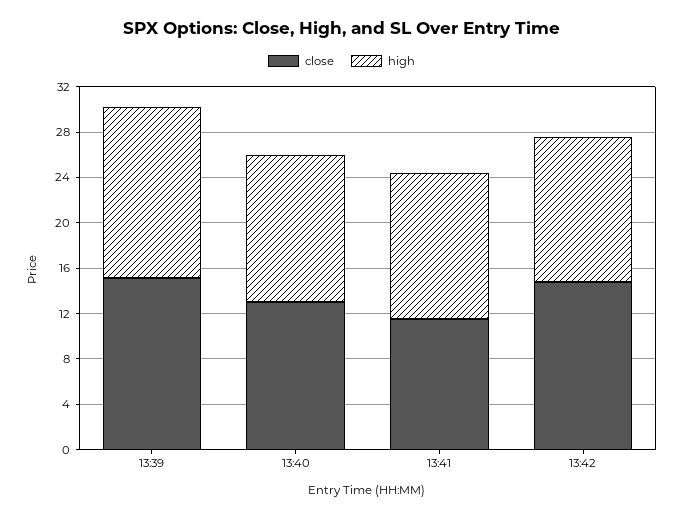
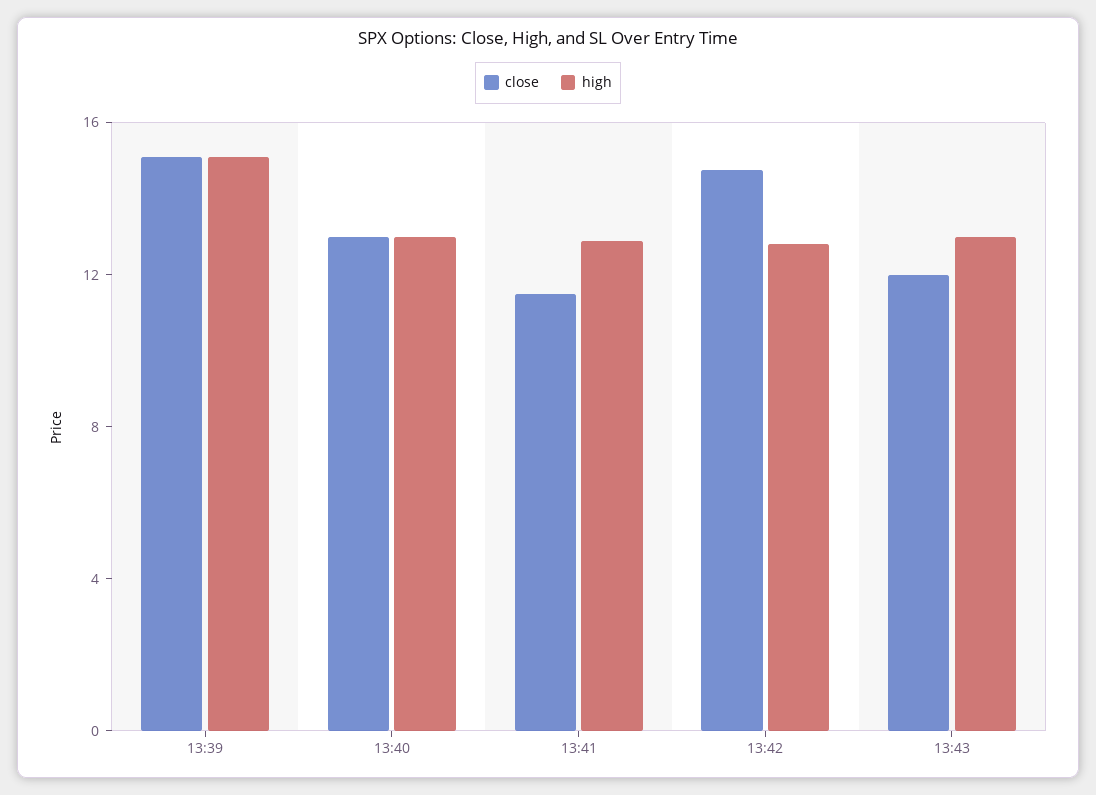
close, 13:43: none -> 12
high, 13:43: none -> 13

